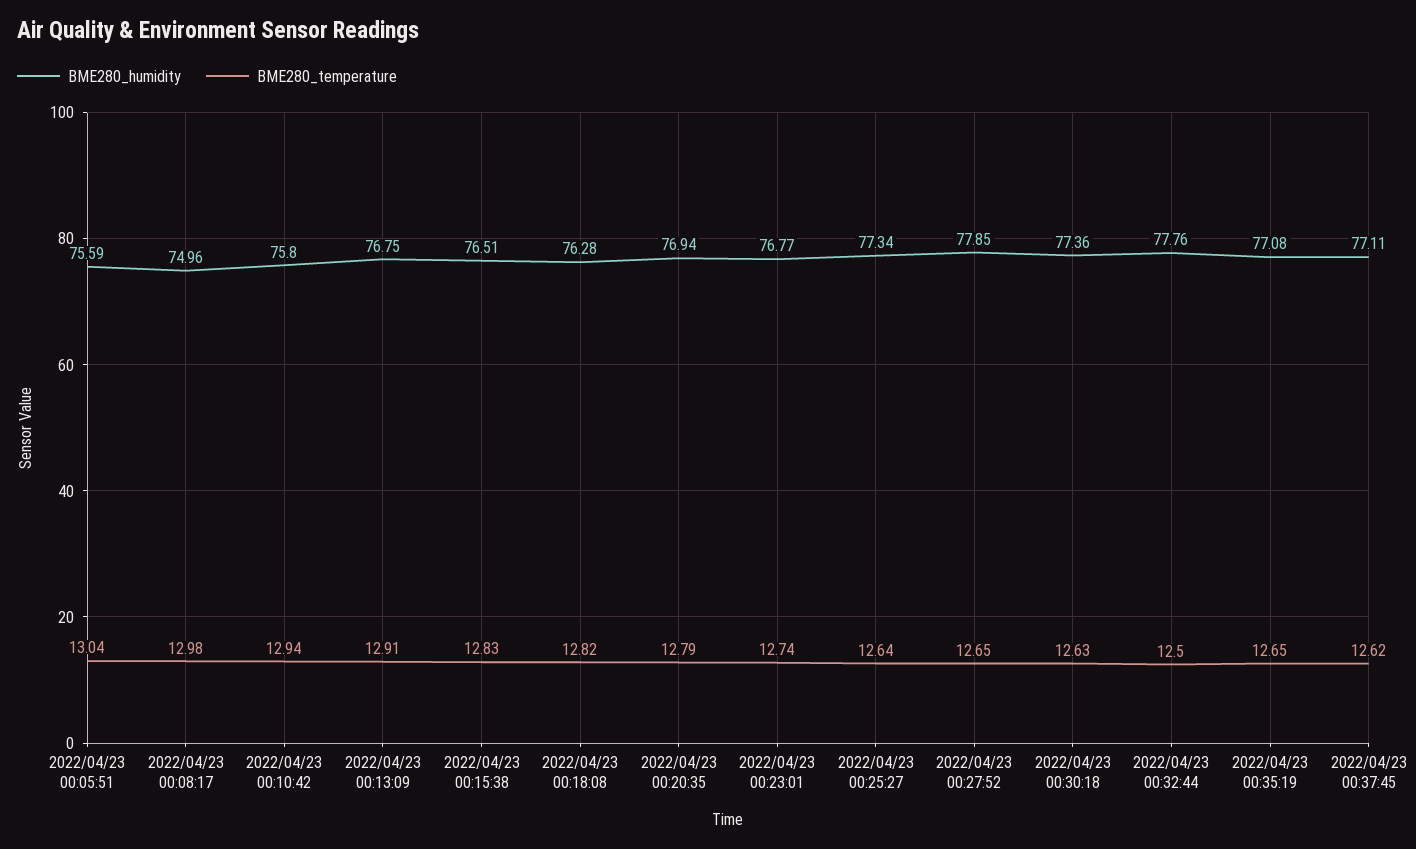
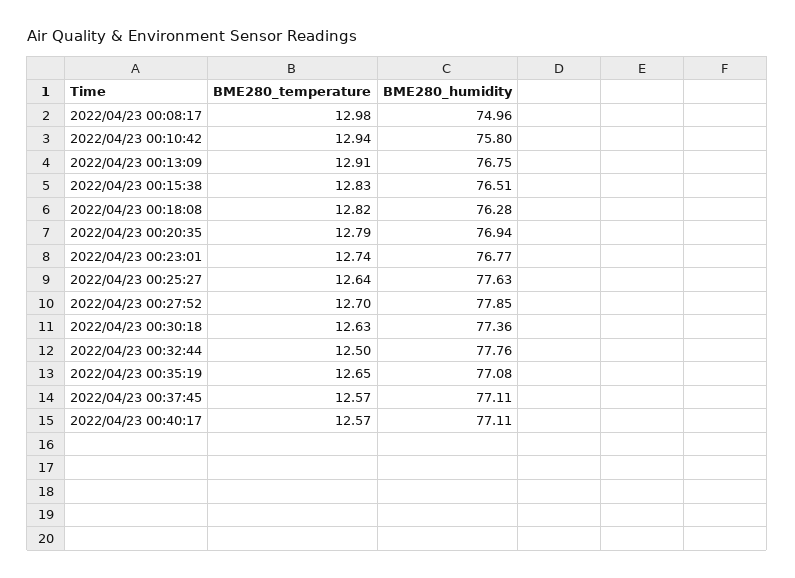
BME280_humidity, 2022/04/23 00:05:51: 75.59 -> none
BME280_temperature, 2022/04/23 00:05:51: 13.04 -> none
BME280_humidity, 2022/04/23 00:25:27: 77.34 -> 77.63
BME280_temperature, 2022/04/23 00:27:52: 12.65 -> 12.7
BME280_temperature, 2022/04/23 00:37:45: 12.62 -> 12.57
BME280_temperature, 2022/04/23 00:40:17: none -> 12.57
BME280_humidity, 2022/04/23 00:40:17: none -> 77.11

